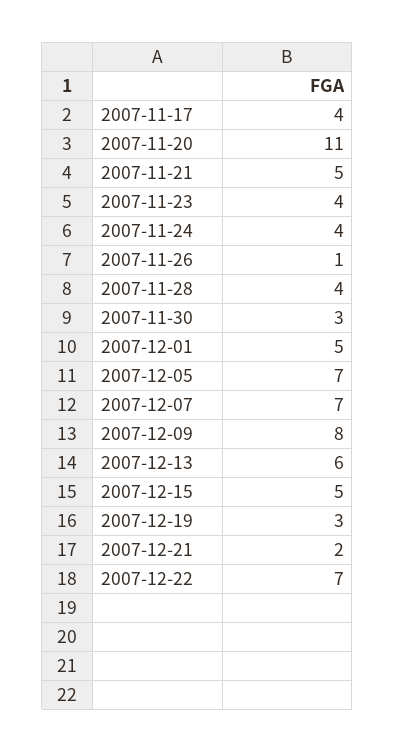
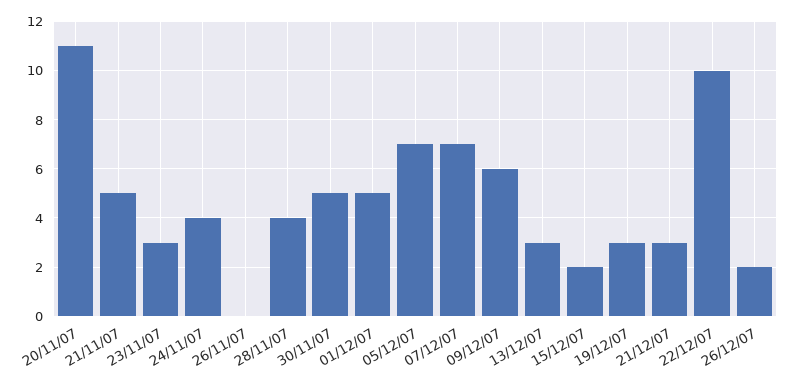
2007-11-17: 4 -> none
2007-11-23: 4 -> 3
2007-11-26: 1 -> 0
2007-11-30: 3 -> 5
2007-12-09: 8 -> 6
2007-12-13: 6 -> 3
2007-12-15: 5 -> 2
2007-12-21: 2 -> 3
2007-12-22: 7 -> 10
26/12/07: none -> 2

